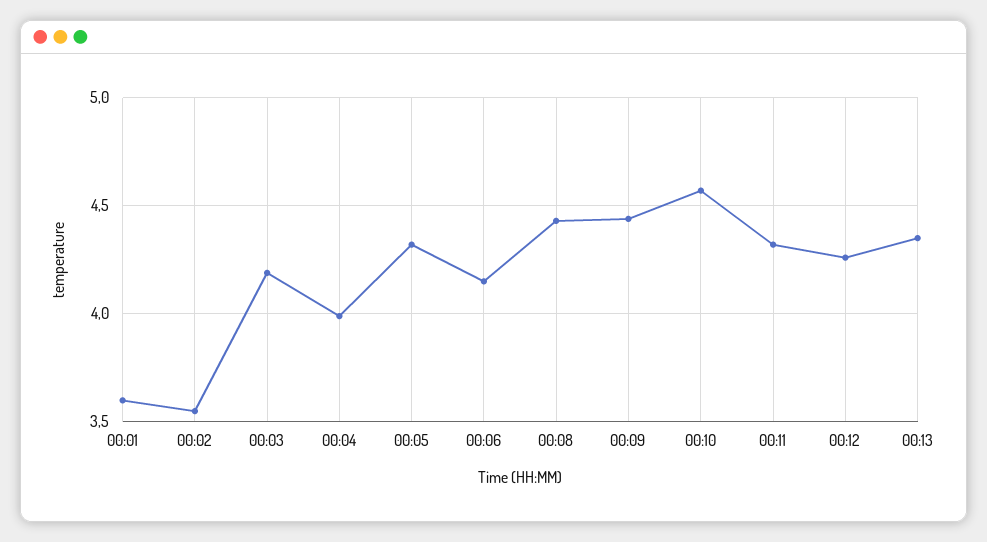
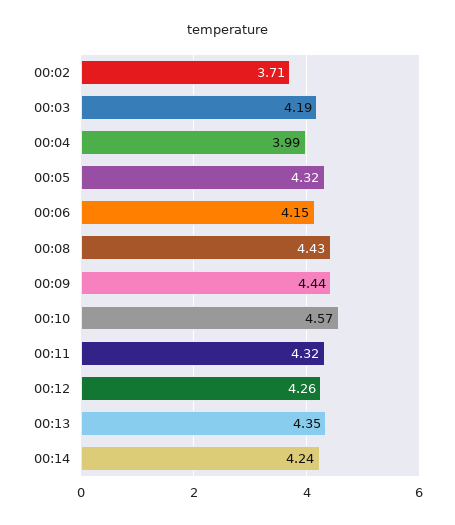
00:01: 3.6 -> none
00:02: 3.55 -> 3.71
00:14: none -> 4.24

